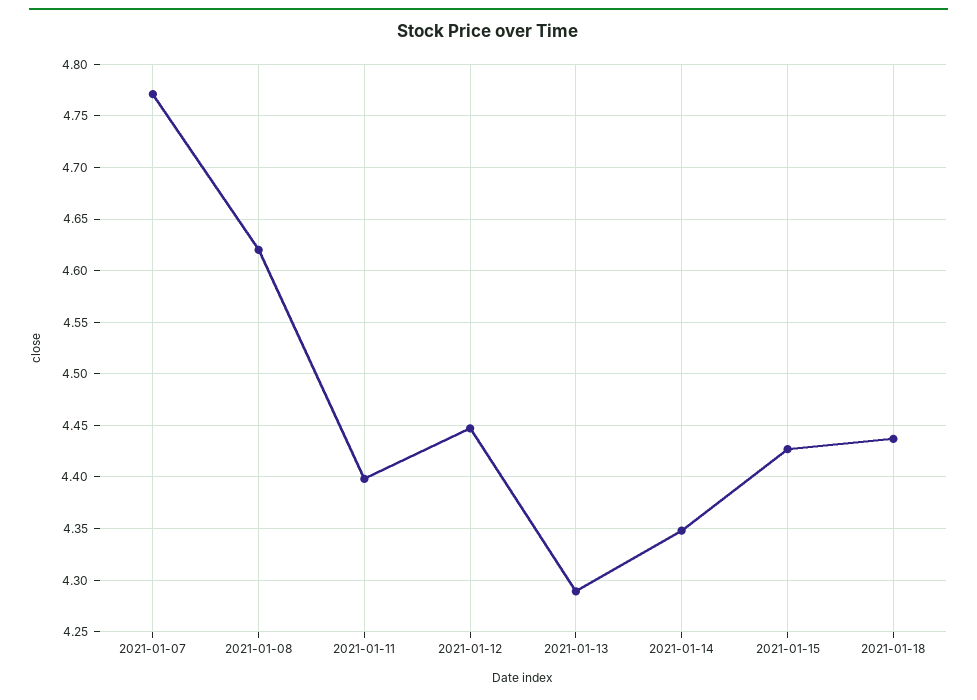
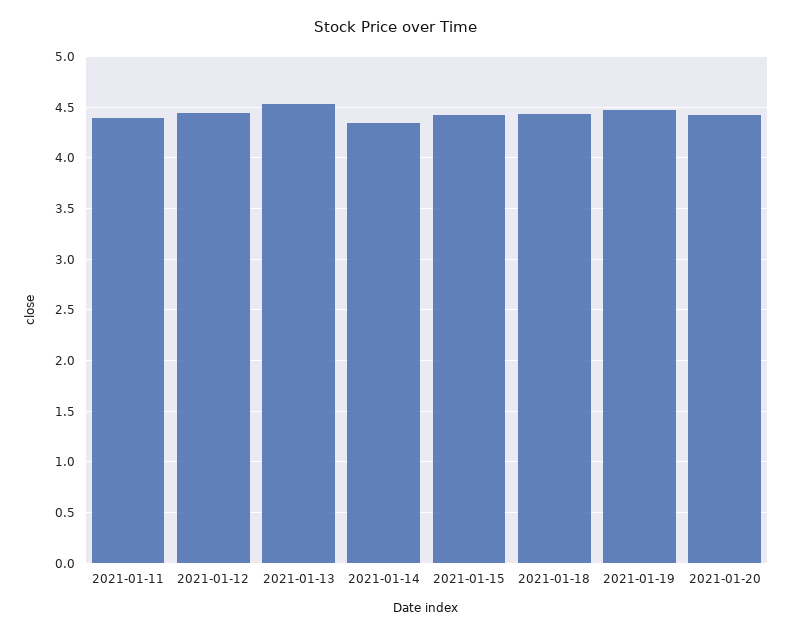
2021-01-07: 4.77 -> none
2021-01-08: 4.62 -> none
2021-01-13: 4.29 -> 4.5
2021-01-19: none -> 4.5
2021-01-20: none -> 4.4

